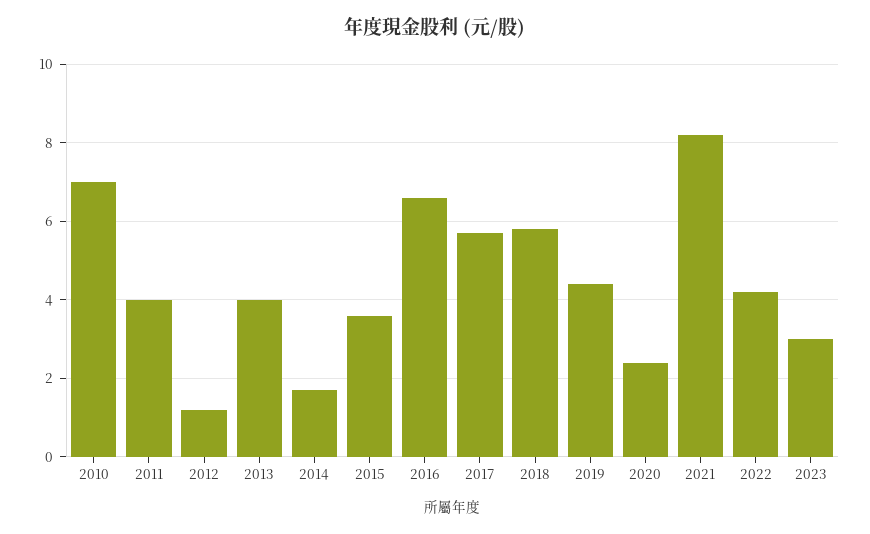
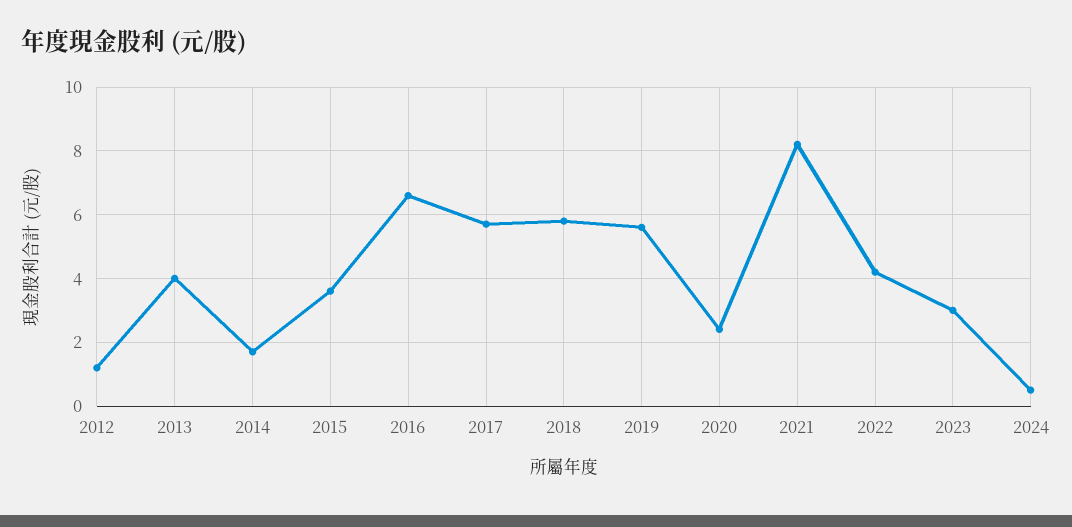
2010: 7 -> none
2011: 4 -> none
2019: 4.5 -> 5.5
2024: none -> 0.5

